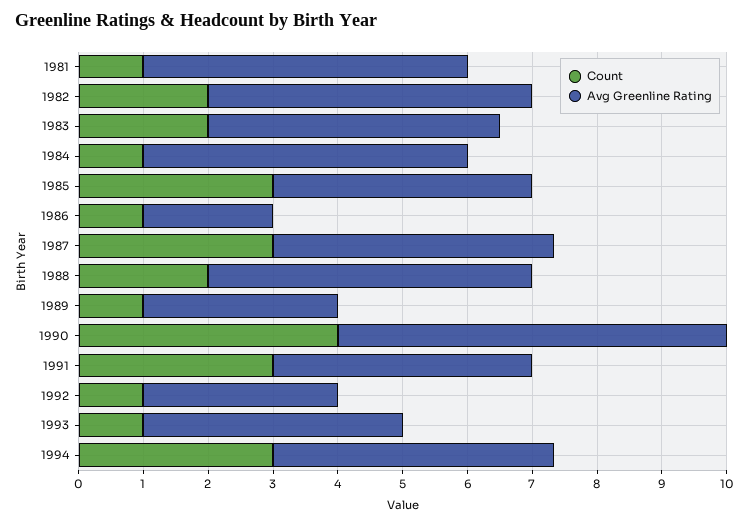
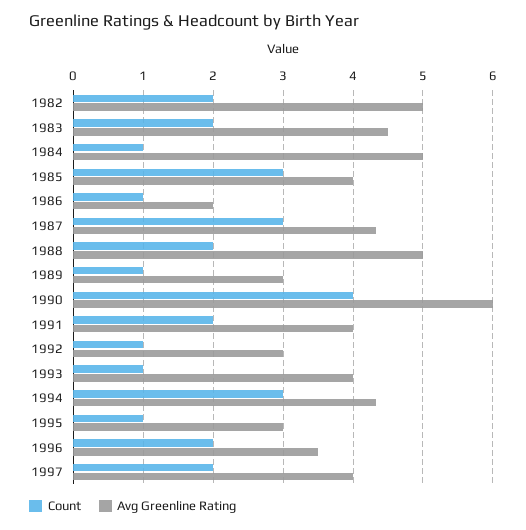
Count, 1981: 1 -> none
Avg Greenline Rating, 1981: 5 -> none
Count, 1991: 3 -> 2
Count, 1995: none -> 1
Avg Greenline Rating, 1995: none -> 3
Count, 1996: none -> 2
Avg Greenline Rating, 1996: none -> 3.5
Count, 1997: none -> 2
Avg Greenline Rating, 1997: none -> 4

